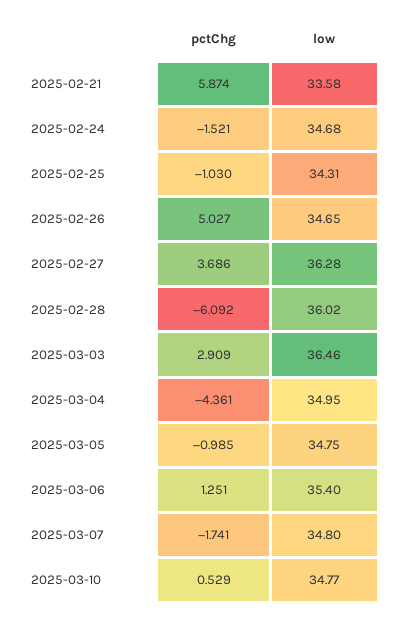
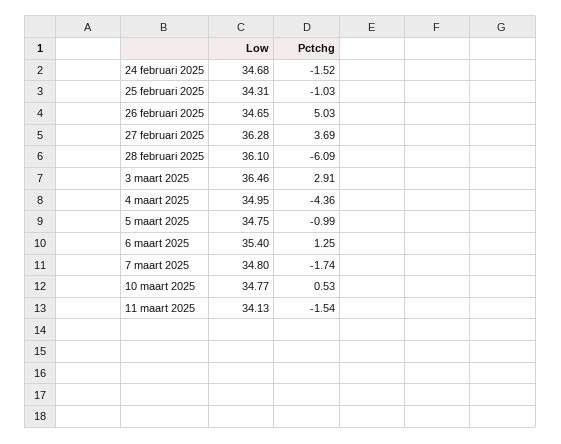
pctChg, 2025-02-21: 5.874 -> none
low, 2025-02-21: 33.58 -> none
low, 2025-02-28: 36.02 -> 36.1
low, 11 maart 2025: none -> 34.13
pctChg, 11 maart 2025: none -> -1.54

